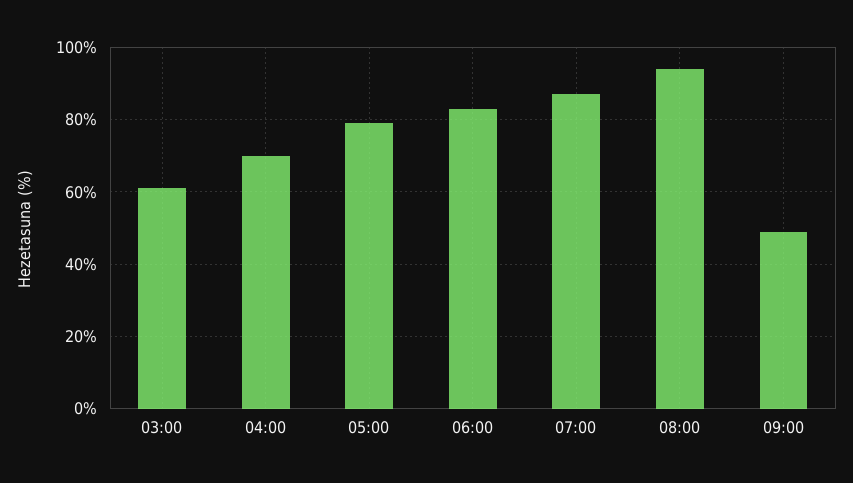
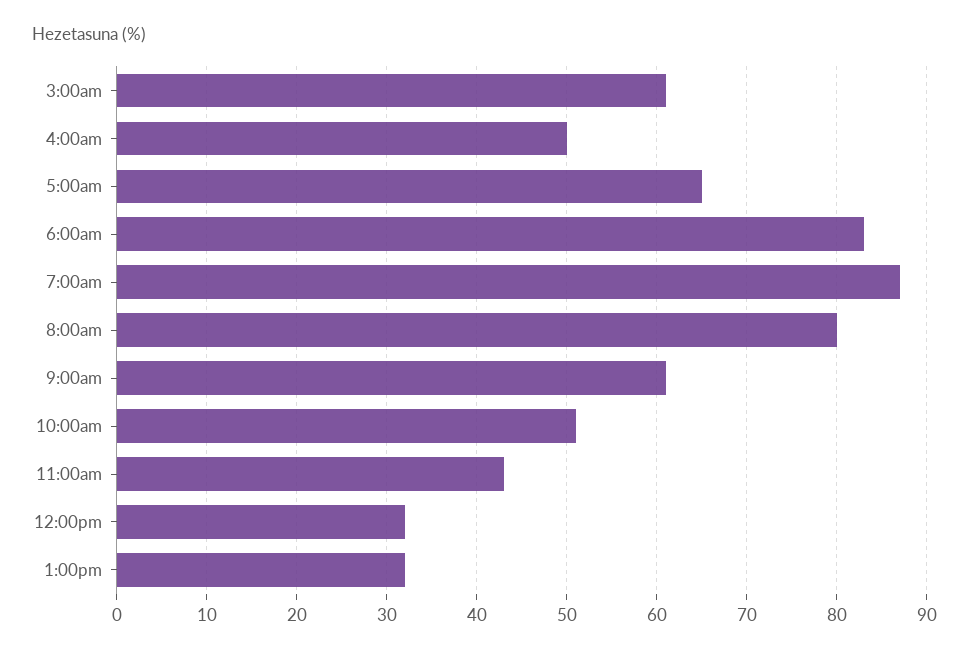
04:00: 70 -> 50
05:00: 80 -> 65
08:00: 95 -> 80
09:00: 50 -> 61
10:00am: none -> 51
11:00am: none -> 43
12:00pm: none -> 32
1:00pm: none -> 32

